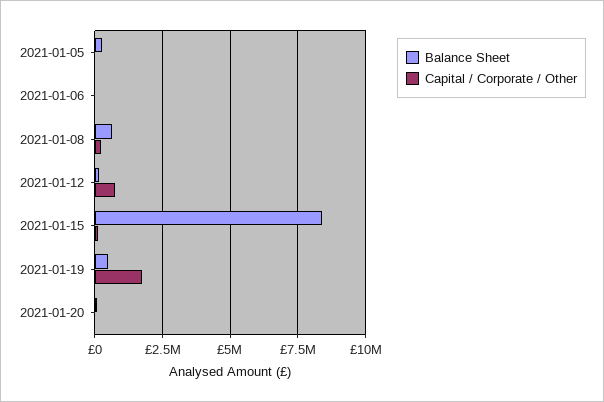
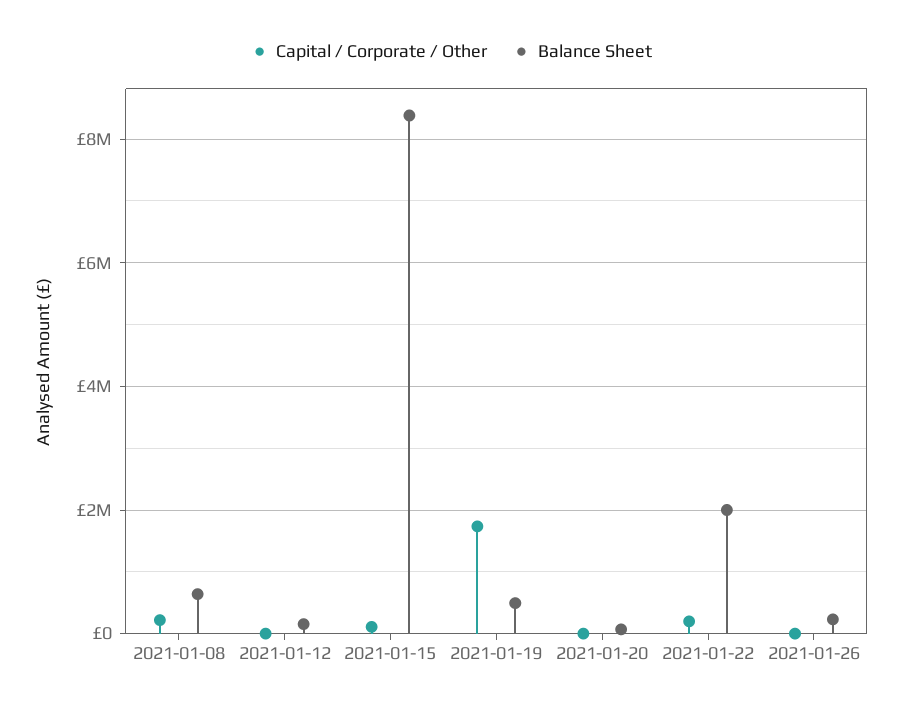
Balance Sheet, 2021-01-05: 250000 -> none
Capital / Corporate / Other, 2021-01-05: 0 -> none
Balance Sheet, 2021-01-06: 0 -> none
Capital / Corporate / Other, 2021-01-06: 0 -> none
Capital / Corporate / Other, 2021-01-12: 750000 -> 0
Capital / Corporate / Other, 2021-01-22: none -> 200000
Balance Sheet, 2021-01-22: none -> 2000000
Capital / Corporate / Other, 2021-01-26: none -> 0
Balance Sheet, 2021-01-26: none -> 200000

